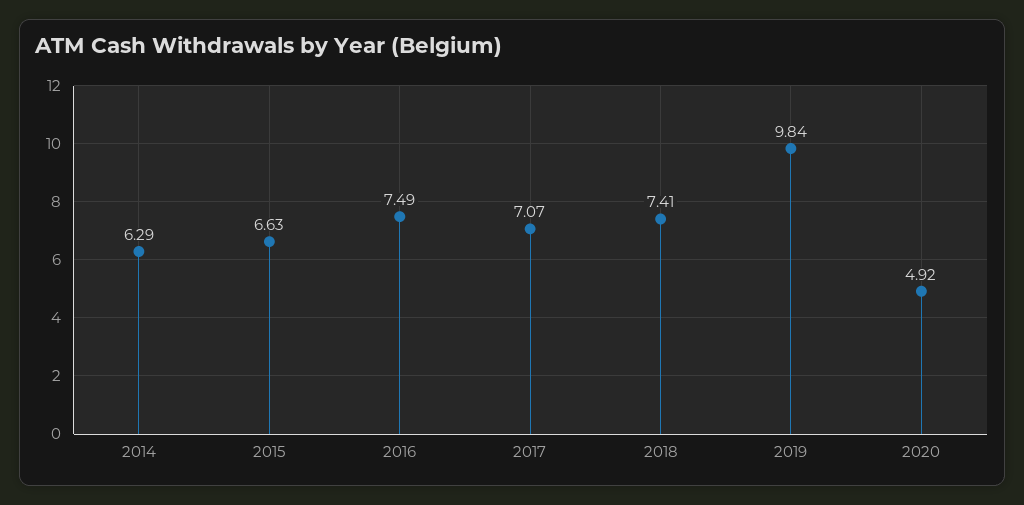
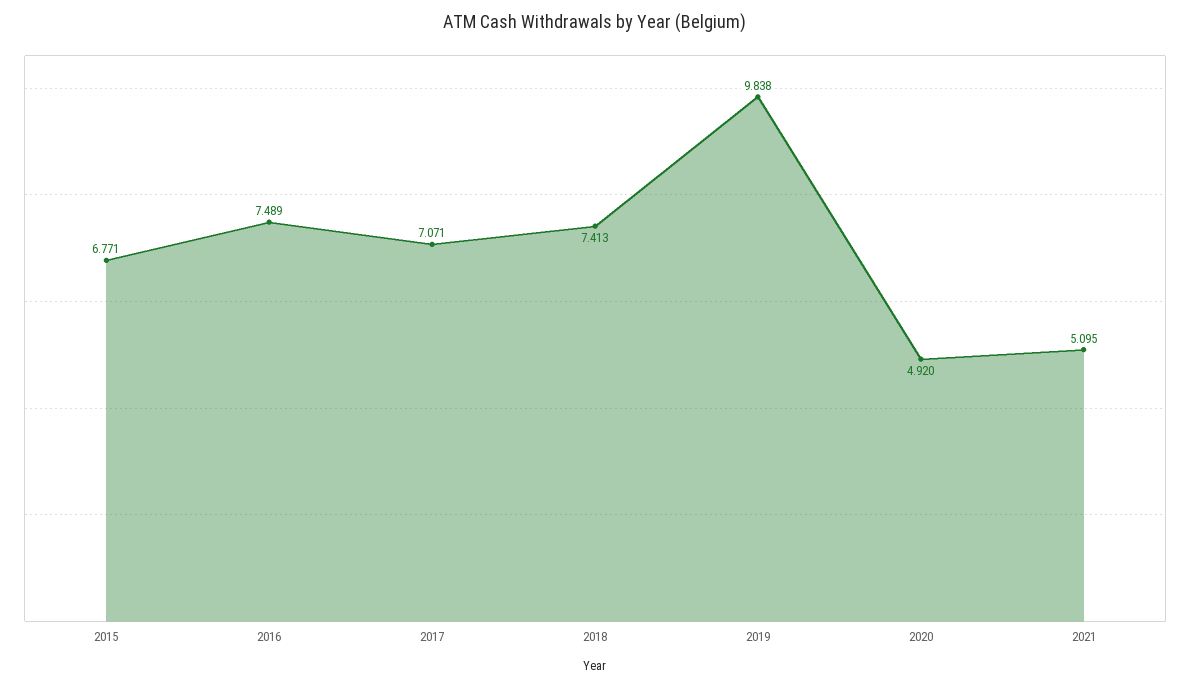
2014: 6.29 -> none
2015: 6.63 -> 6.771
2021: none -> 5.095

